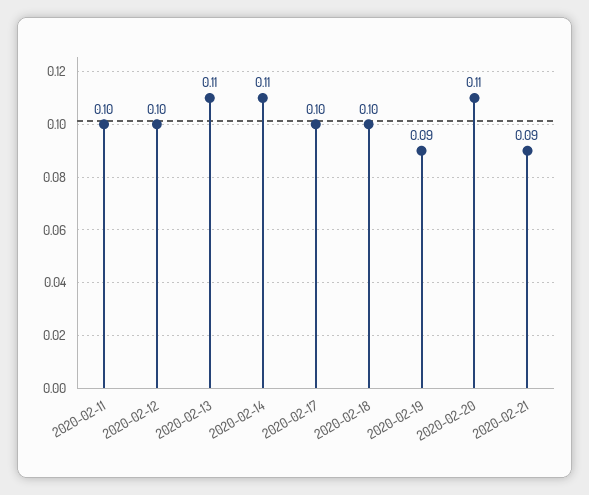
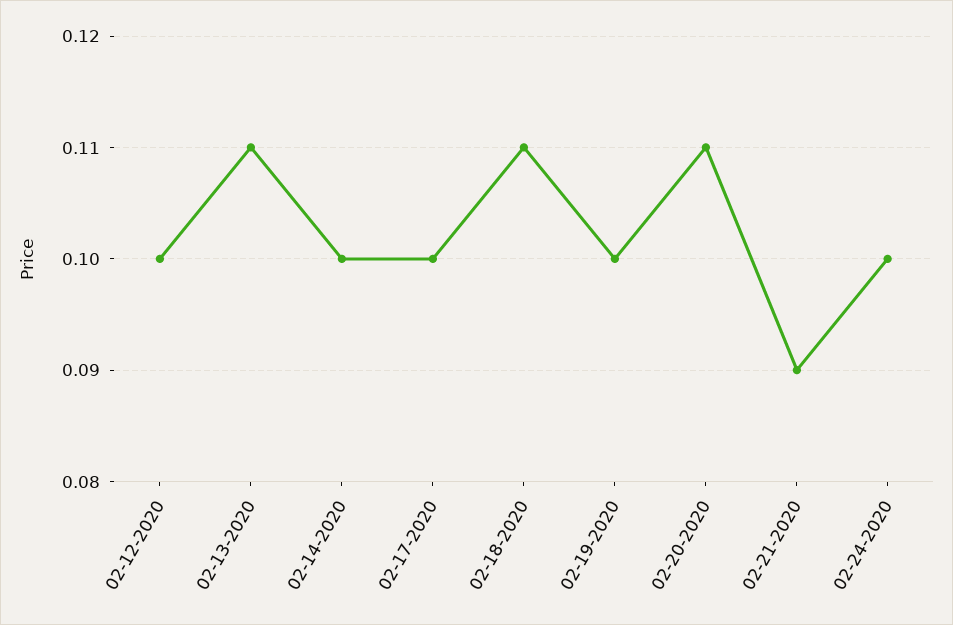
2020-02-11: 0.1 -> none
2020-02-14: 0.11 -> 0.1
2020-02-18: 0.1 -> 0.11
2020-02-19: 0.09 -> 0.1
02-24-2020: none -> 0.1

